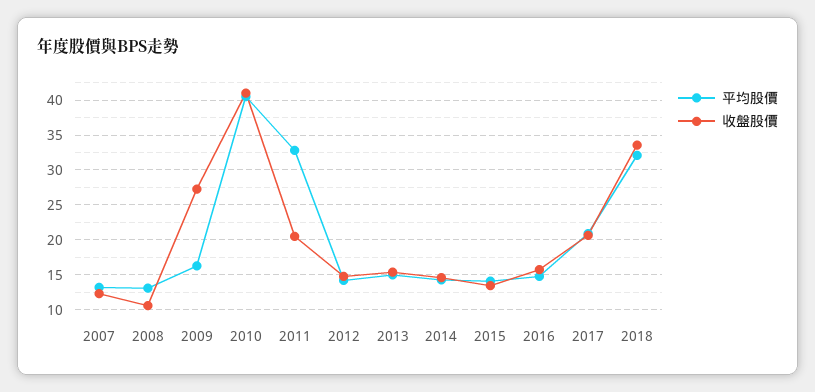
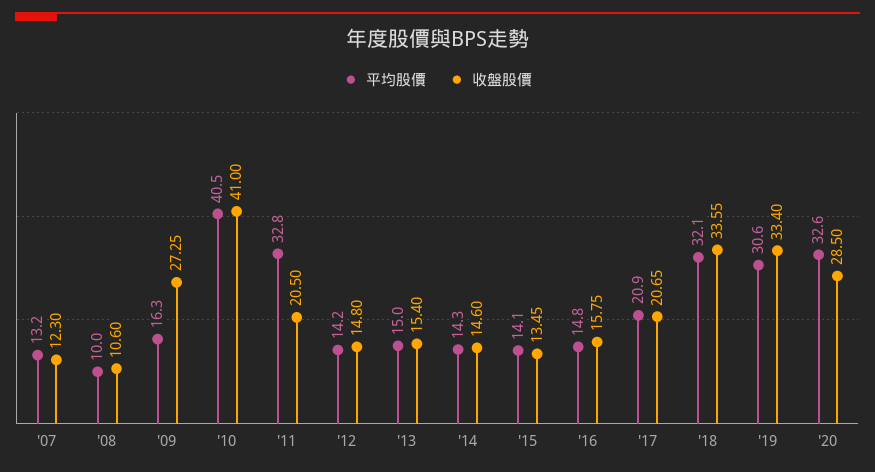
平均股價, 2008: 13 -> 10
平均股價, '19: none -> 30.6
收盤股價, '19: none -> 33.4
平均股價, '20: none -> 32.6
收盤股價, '20: none -> 28.5

